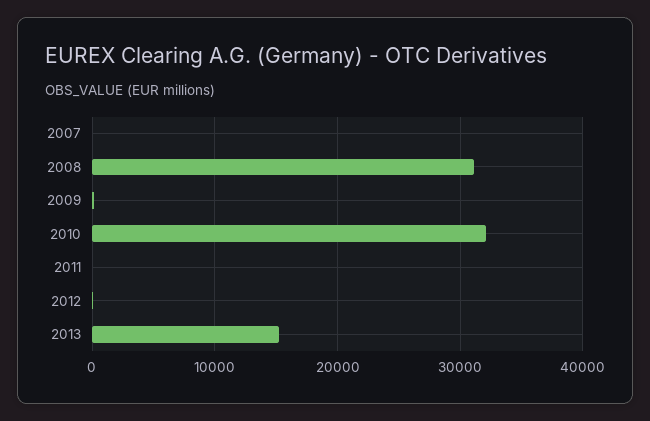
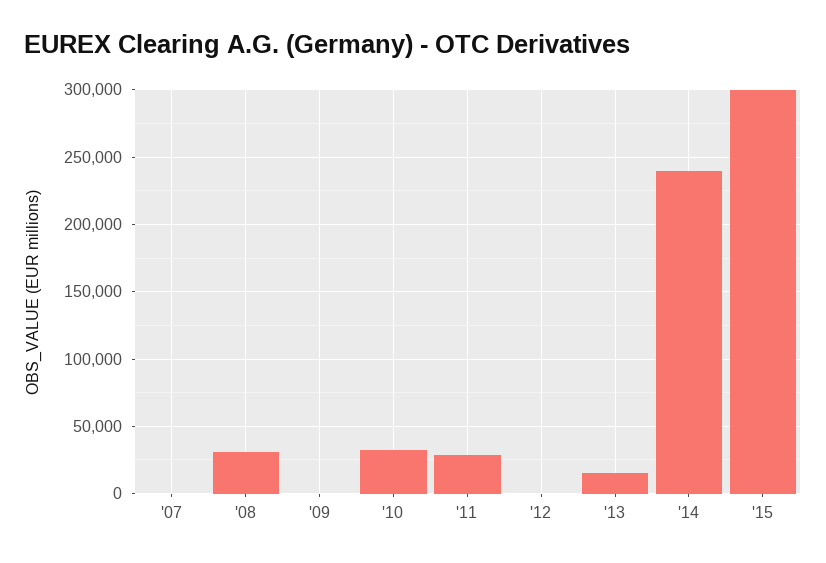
2011: 0 -> 30000
'14: none -> 240000
'15: none -> 300000

